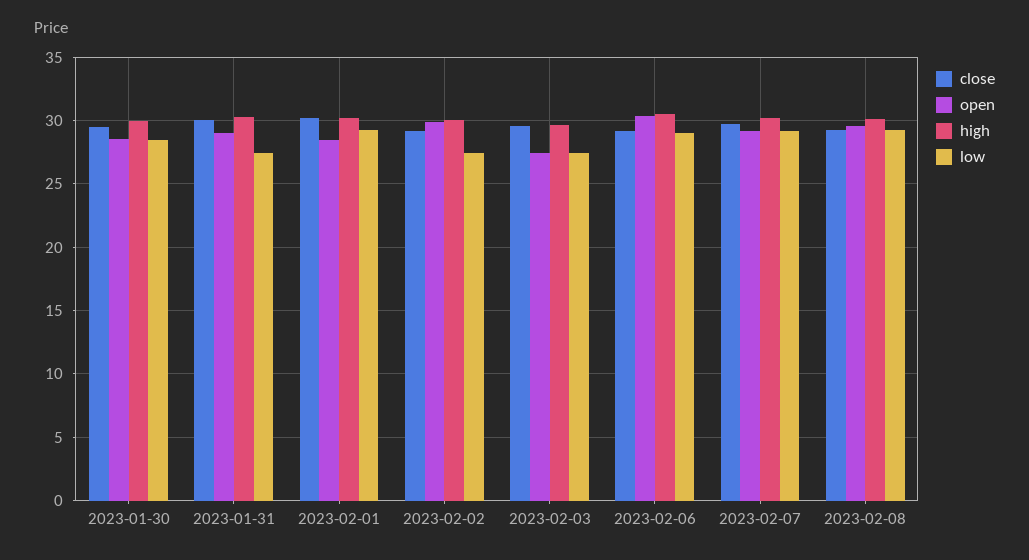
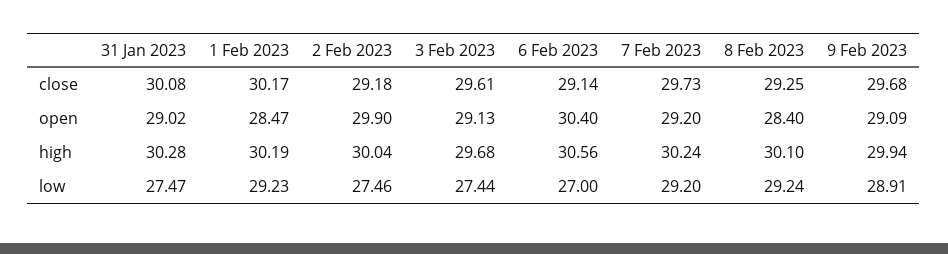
close, 2023-01-30: 29.5 -> none
open, 2023-01-30: 28.5 -> none
high, 2023-01-30: 30 -> none
low, 2023-01-30: 28.5 -> none
open, 2023-02-03: 27.5 -> 29.13
low, 2023-02-06: 29 -> 27
open, 2023-02-08: 29.5 -> 28.4
close, 9 Feb 2023: none -> 29.68
open, 9 Feb 2023: none -> 29.09
high, 9 Feb 2023: none -> 29.94
low, 9 Feb 2023: none -> 28.91

